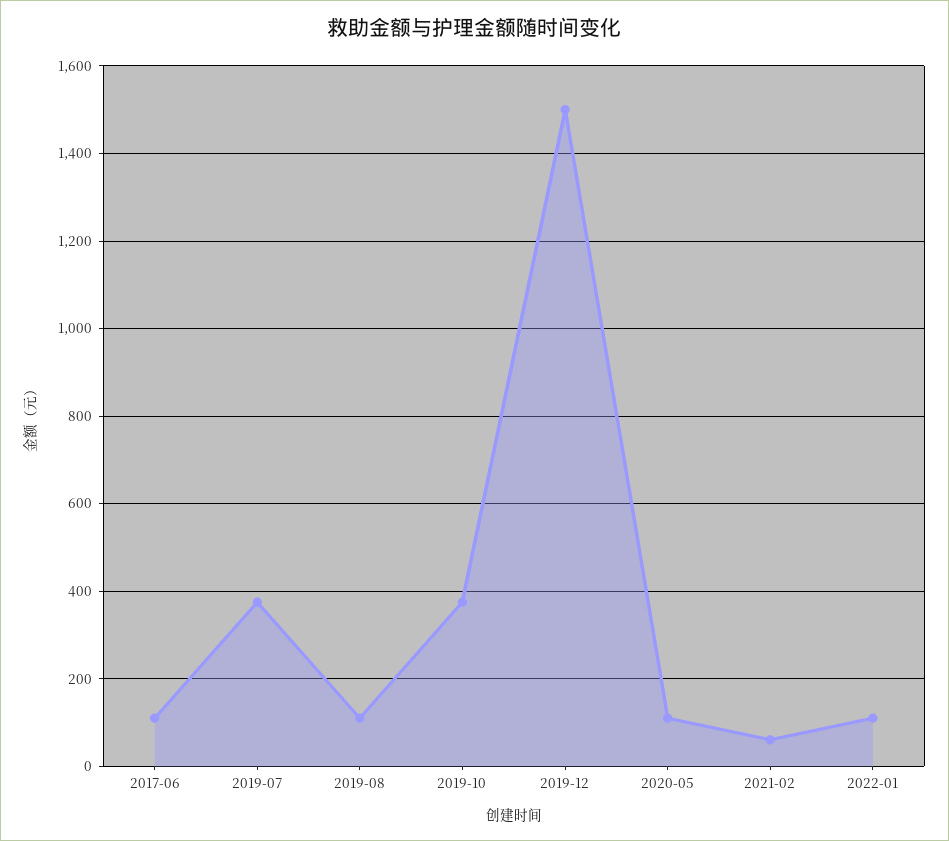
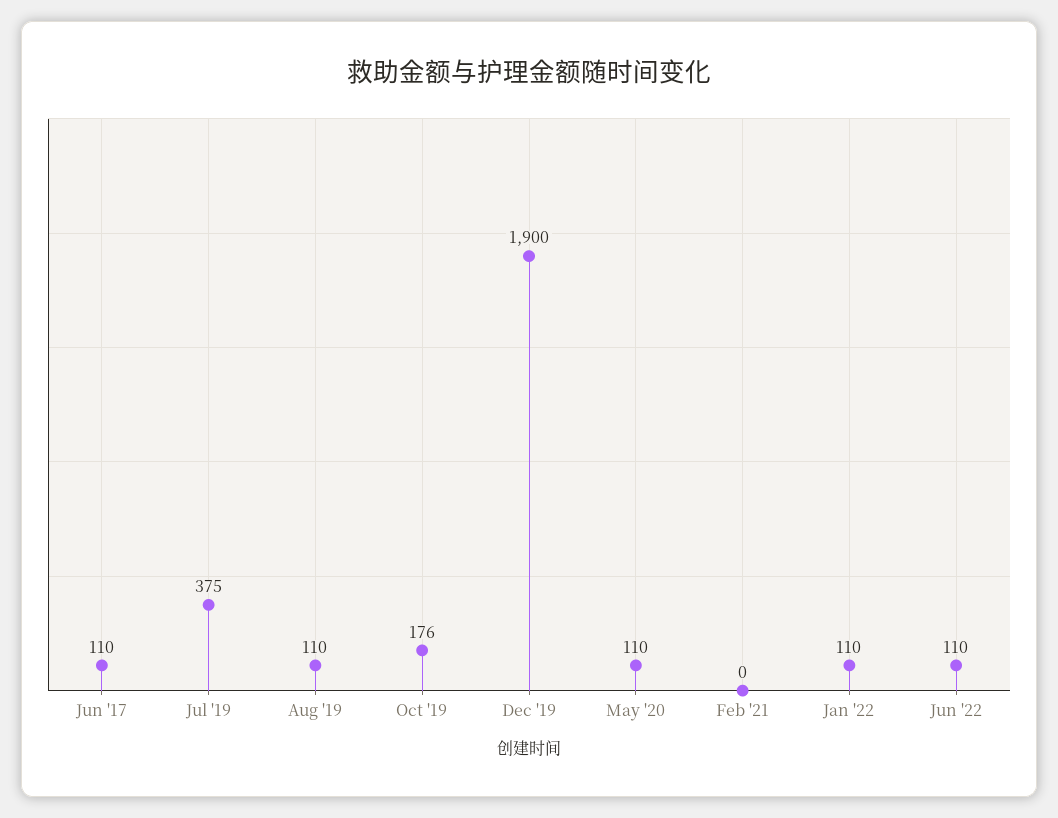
2019-10: 380 -> 176
2019-12: 1500 -> 1900
2021-02: 60 -> 0
Jun '22: none -> 110

